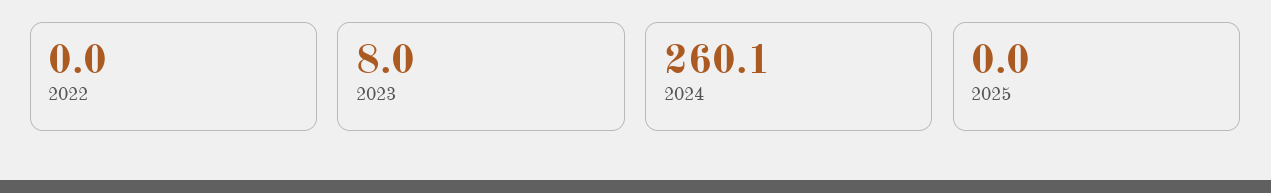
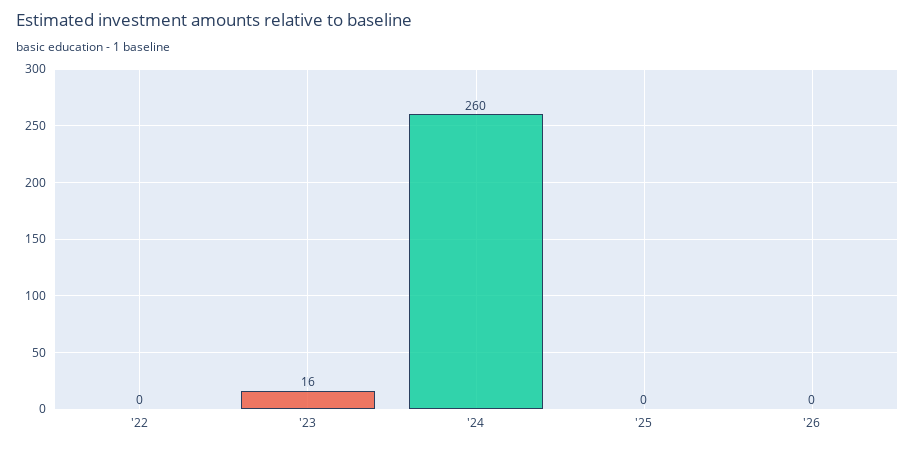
2023: 8 -> 16
'26: none -> 0

